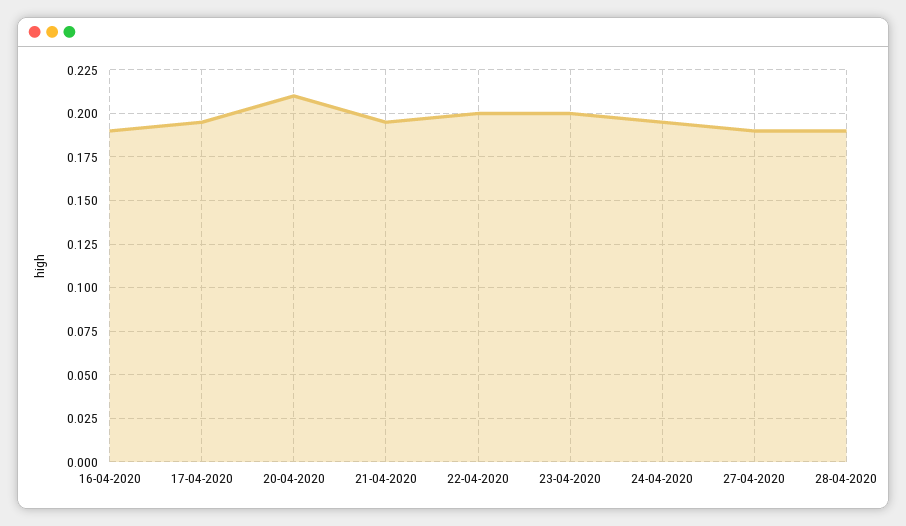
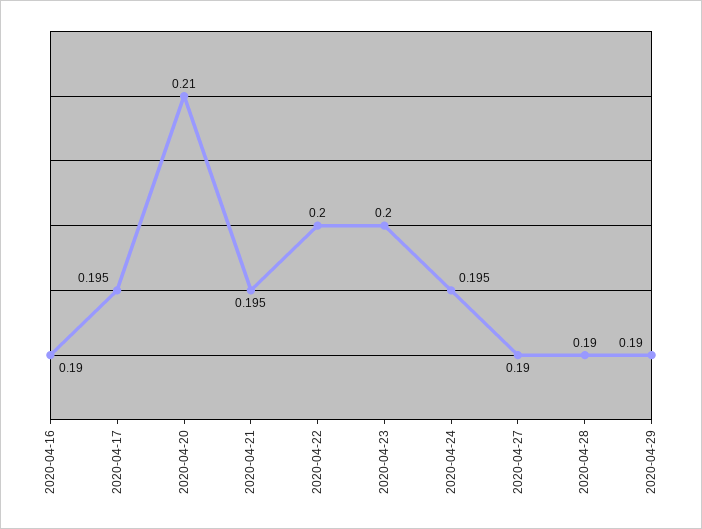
2020-04-29: none -> 0.19

